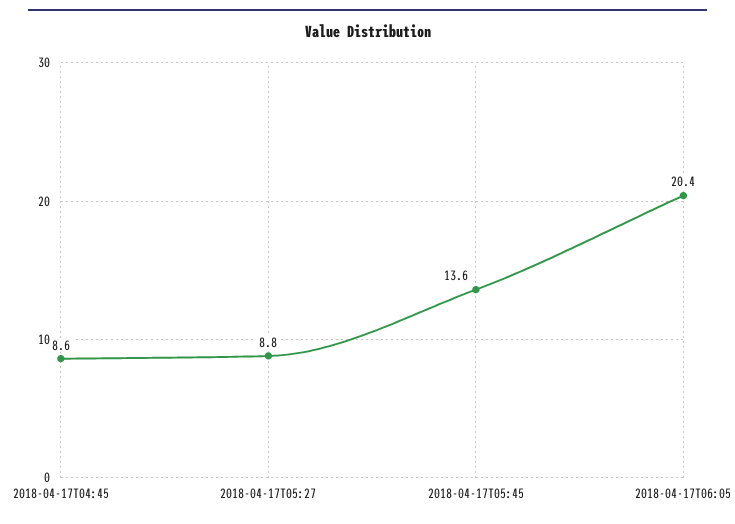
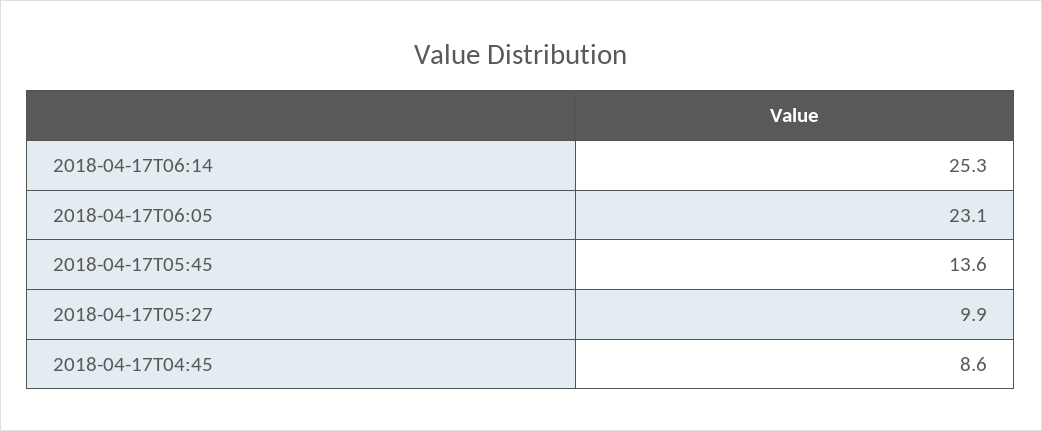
2018-04-17T05:27: 8.8 -> 9.9
2018-04-17T06:05: 20.4 -> 23.1
2018-04-17T06:14: none -> 25.3

